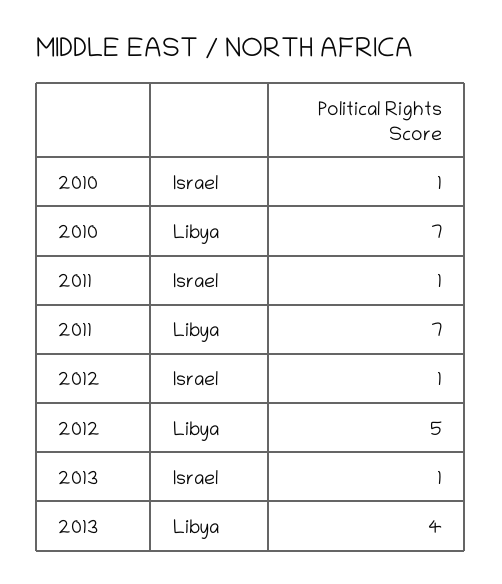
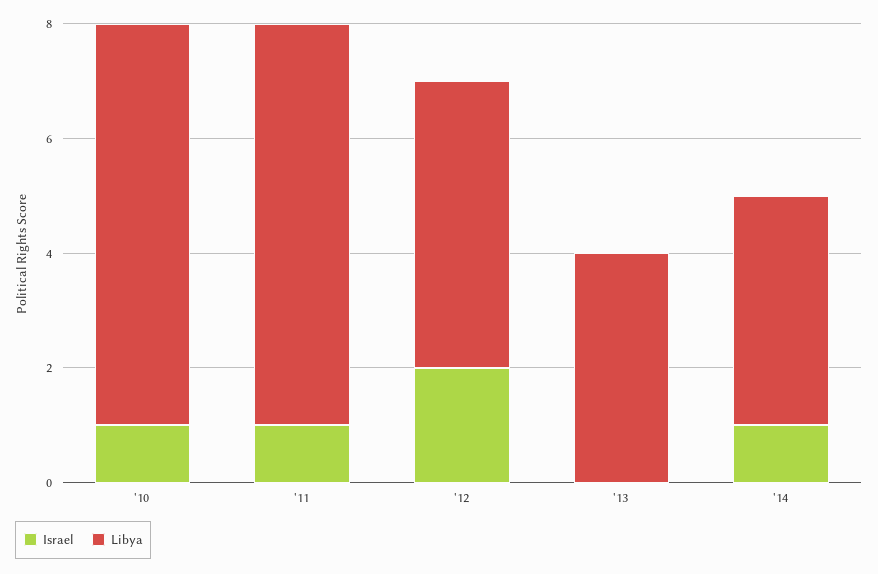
Israel, 2012: 1 -> 2
Israel, 2013: 1 -> 0
Israel, '14: none -> 1
Libya, '14: none -> 4

